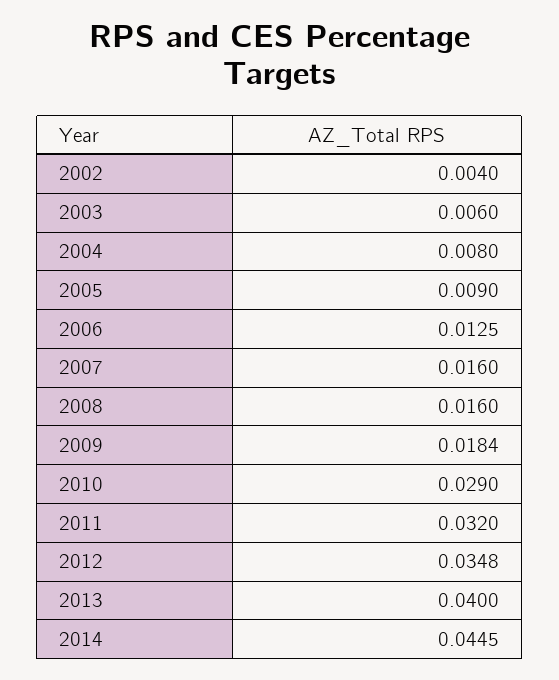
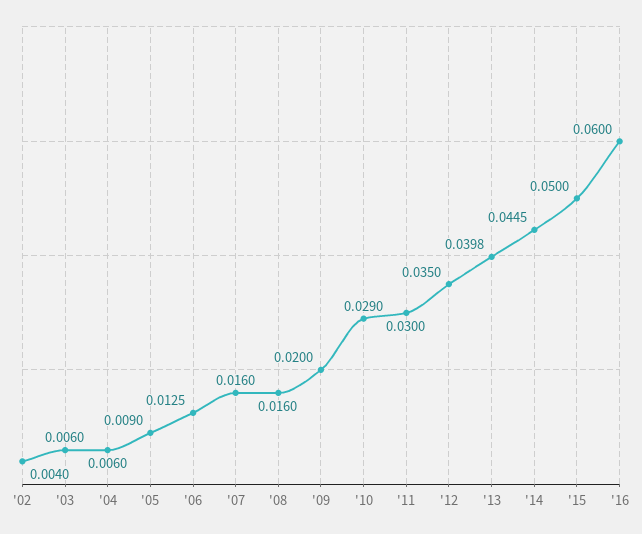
2004: 0.008 -> 0.006
2009: 0.0184 -> 0.02
2011: 0.032 -> 0.03
2012: 0.0348 -> 0.035
2013: 0.04 -> 0.0398
'15: none -> 0.05
'16: none -> 0.06

